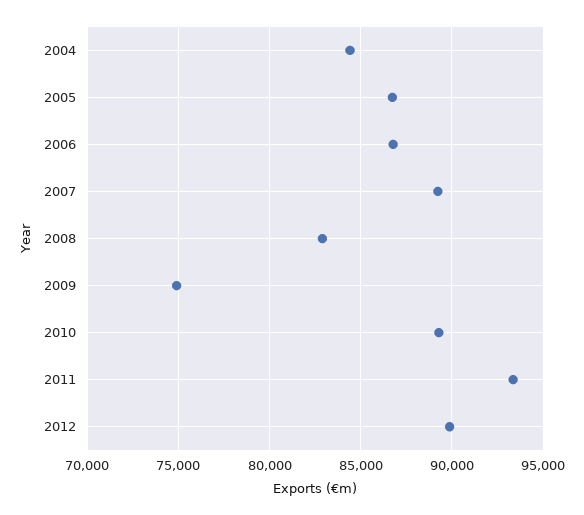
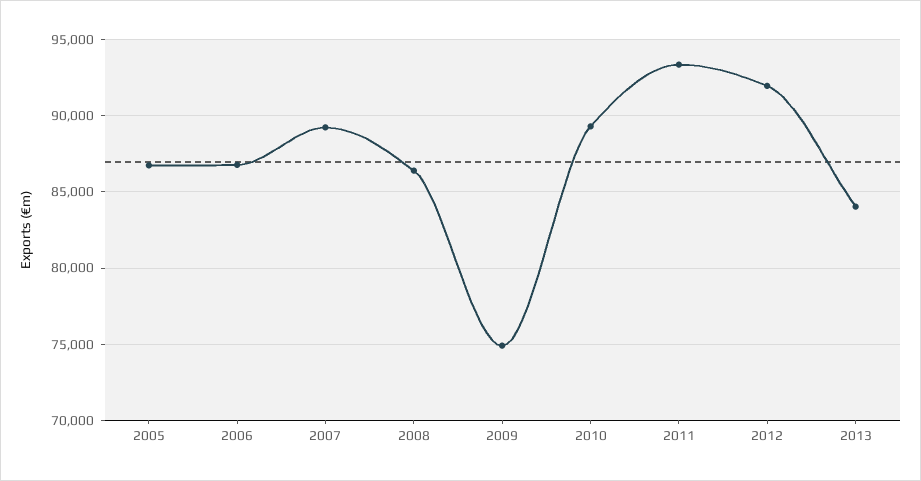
2004: 84500 -> none
2008: 83000 -> 86500
2012: 90000 -> 92000
2013: none -> 84000

